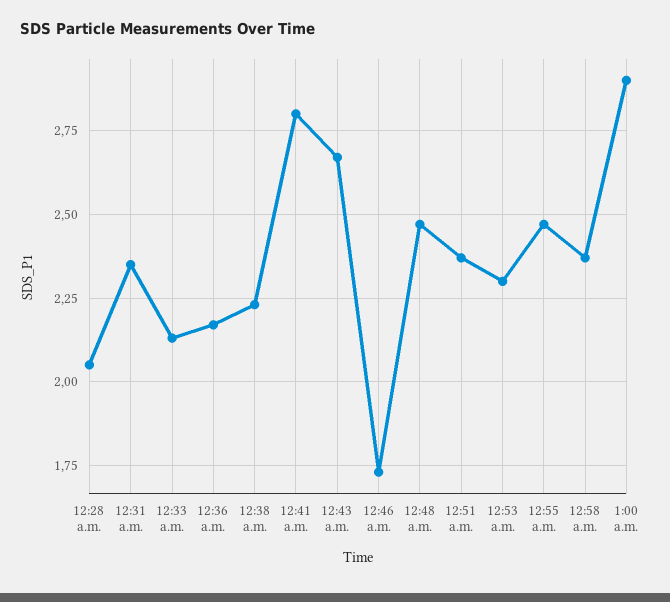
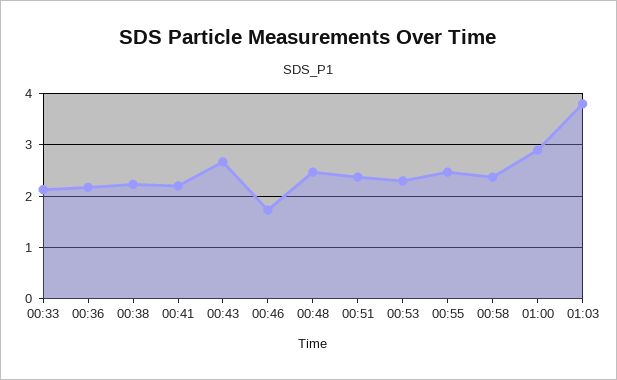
12:28 a.m.: 2.05 -> none
12:31 a.m.: 2.35 -> none
12:41 a.m.: 2.8 -> 2.2
01:03: none -> 3.8

